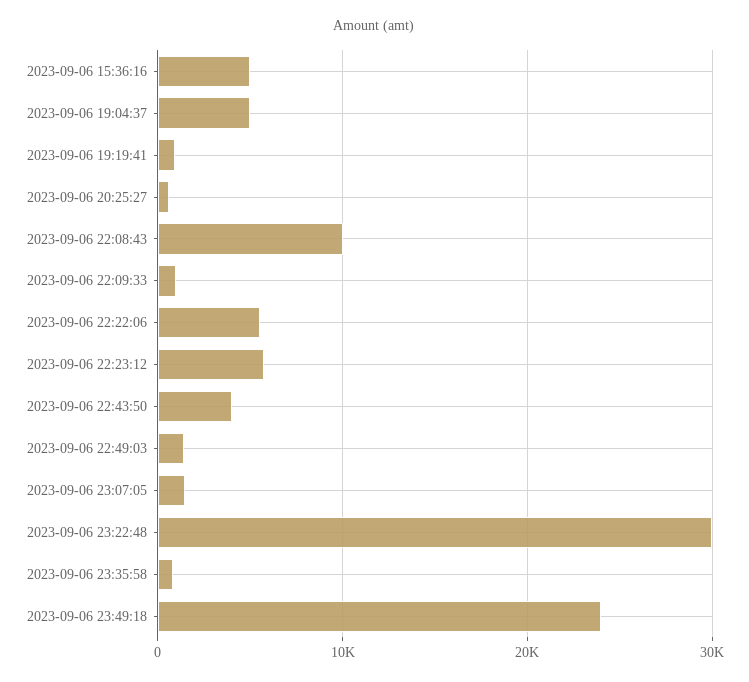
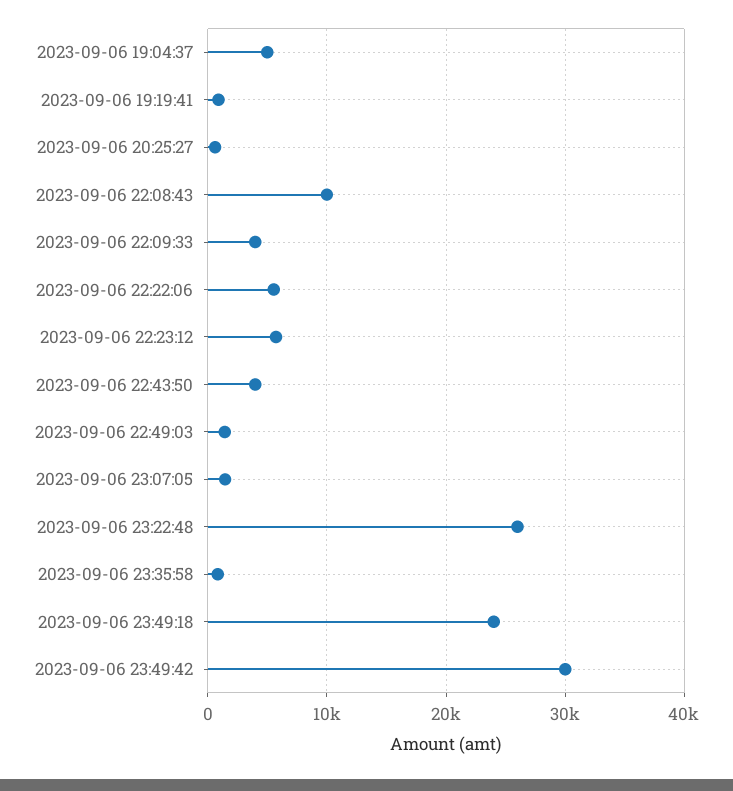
2023-09-06 15:36:16: 5000 -> none
2023-09-06 22:09:33: 1000 -> 4000
2023-09-06 23:22:48: 30000 -> 26000
2023-09-06 23:49:42: none -> 30000

